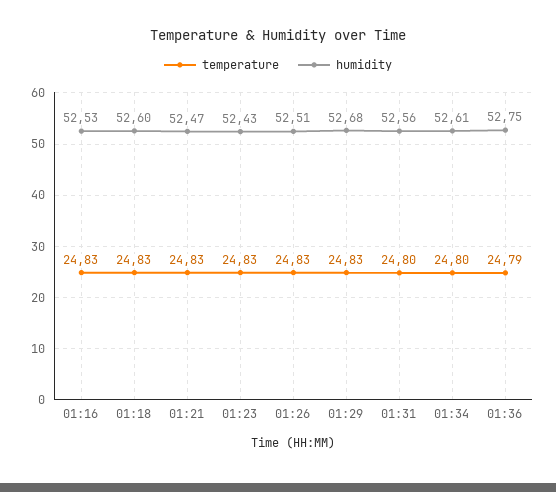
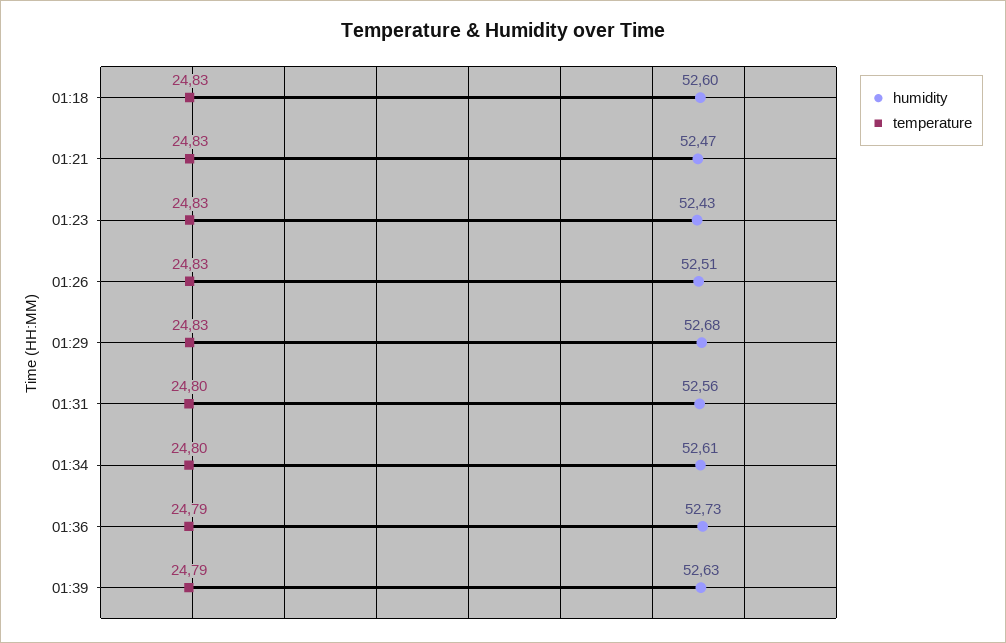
temperature, 01:16: 24.83 -> none
humidity, 01:16: 52.53 -> none
humidity, 01:36: 52.75 -> 52.73
humidity, 01:39: none -> 52.63
temperature, 01:39: none -> 24.79

